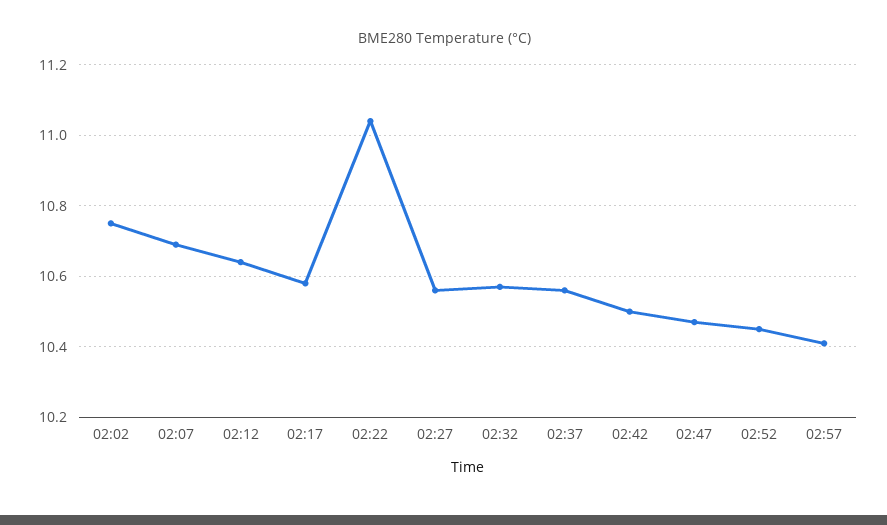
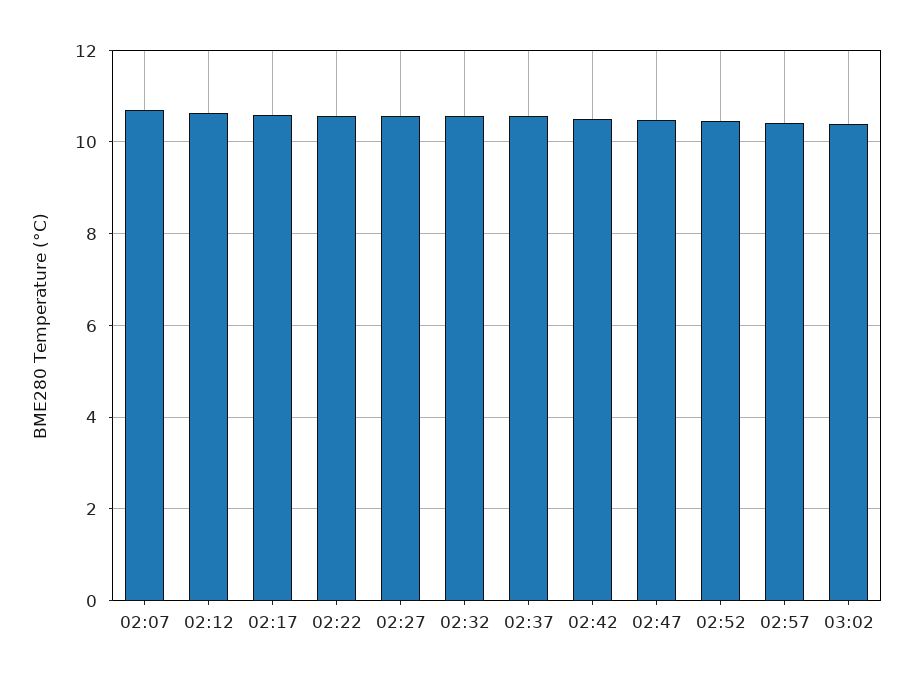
02:02: 10.75 -> none
02:22: 11.05 -> 10.6
03:02: none -> 10.4

